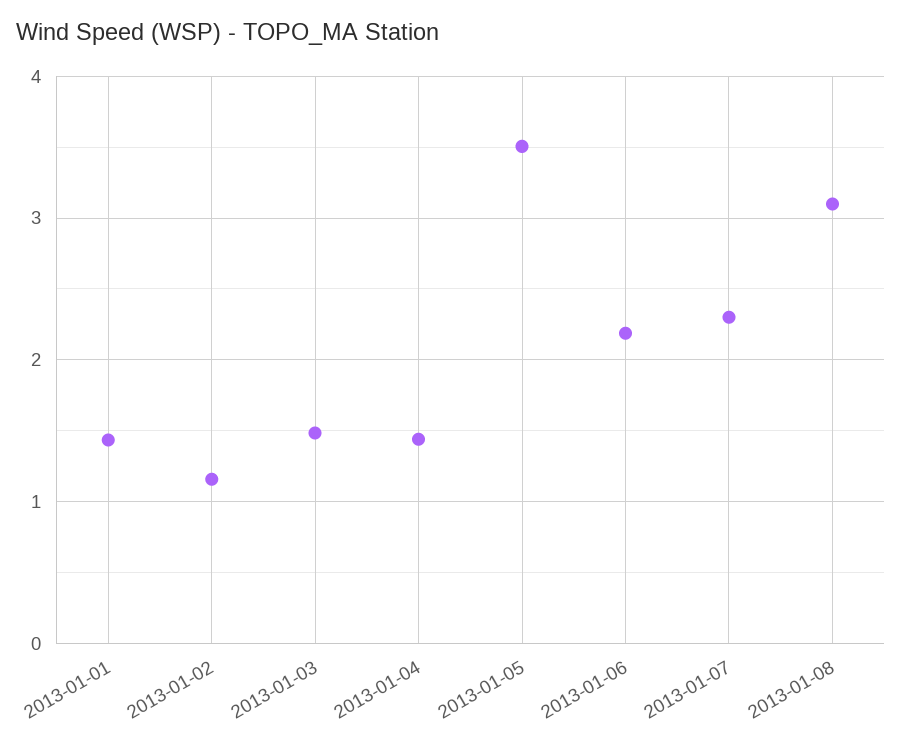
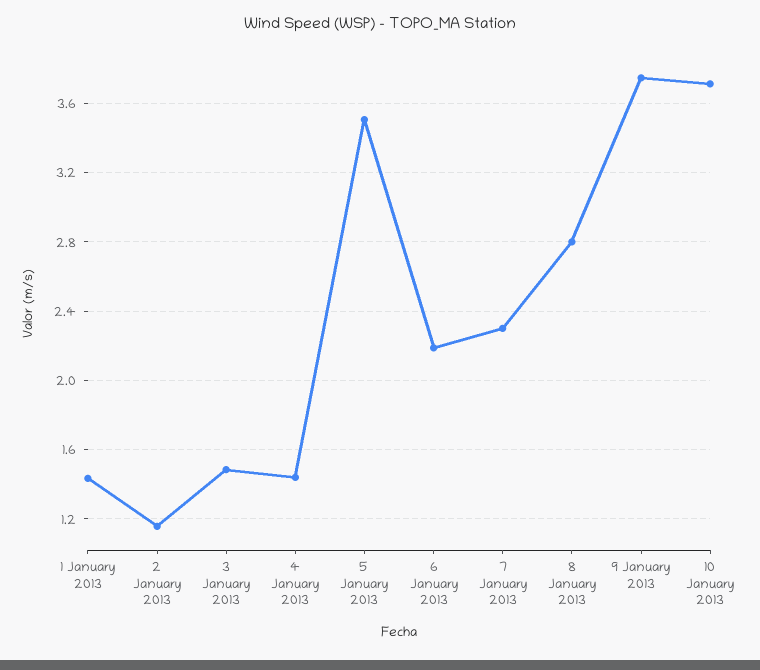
2013-01-08: 3.1 -> 2.8
9 January 2013: none -> 3.75
10 January 2013: none -> 3.7

